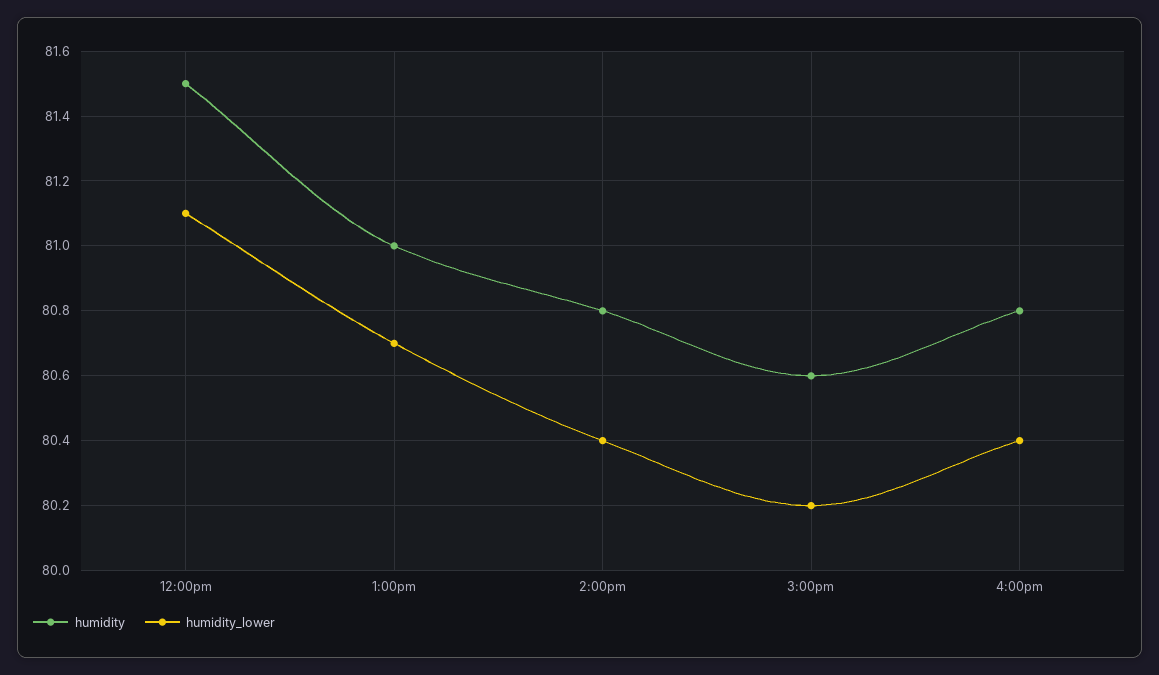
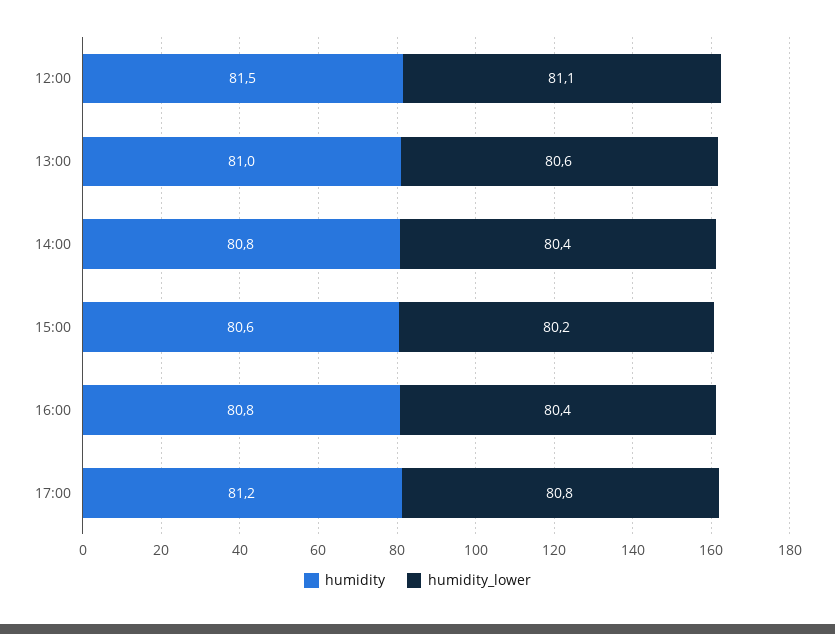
humidity_lower, 1:00pm: 80.7 -> 80.6
humidity, 17:00: none -> 81.2
humidity_lower, 17:00: none -> 80.8

